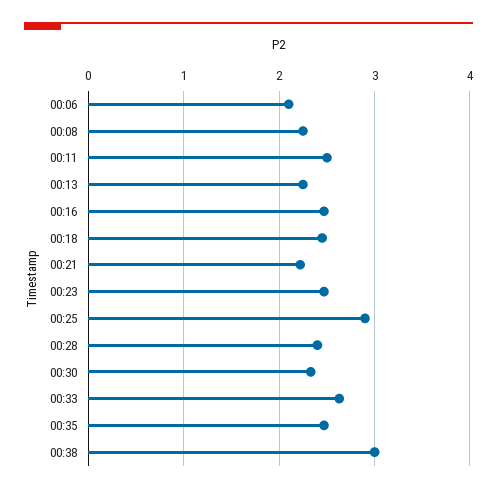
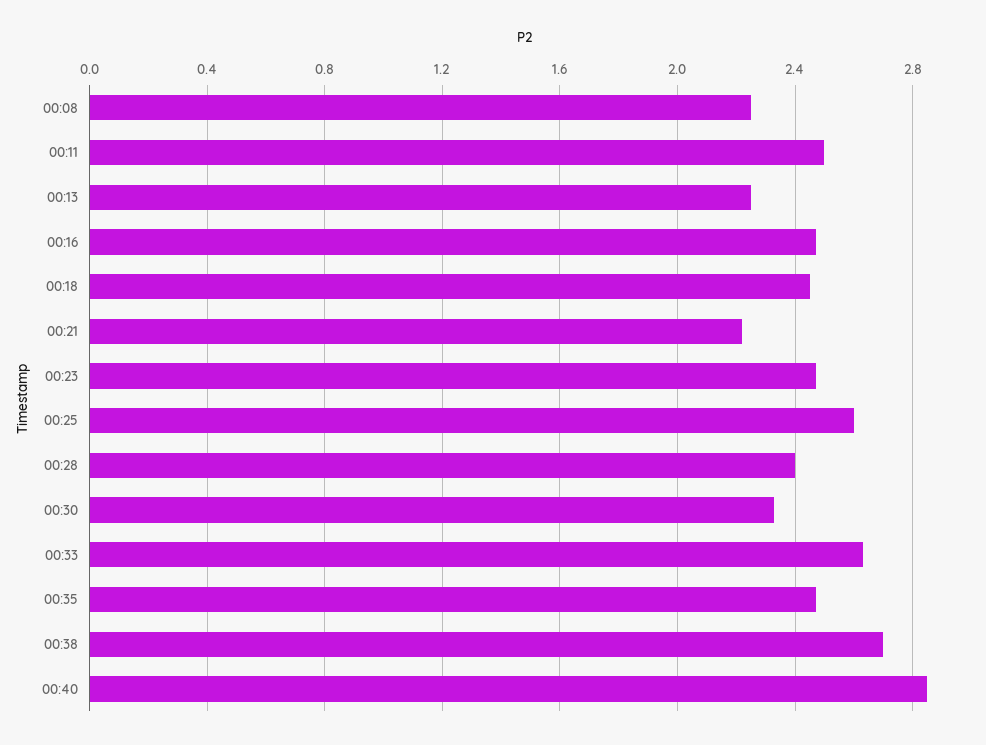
00:06: 2.1 -> none
00:25: 2.9 -> 2.6
00:38: 3 -> 2.7
00:40: none -> 2.85

